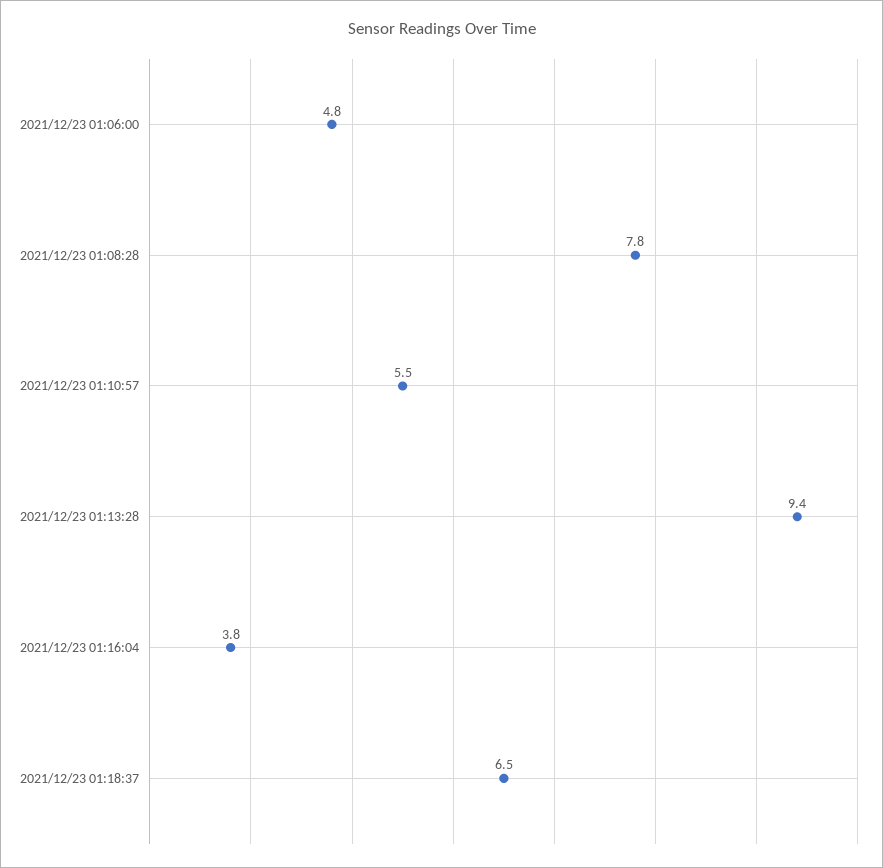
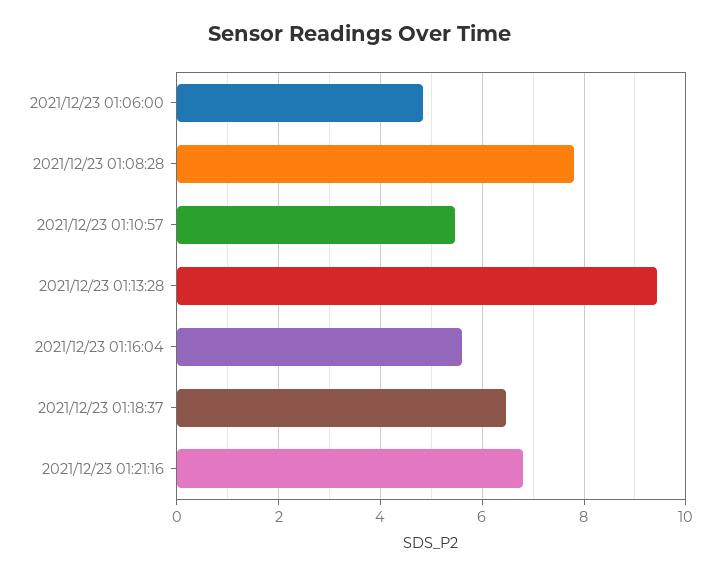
2021/12/23 01:16:04: 3.8 -> 5.6
2021/12/23 01:21:16: none -> 6.8

